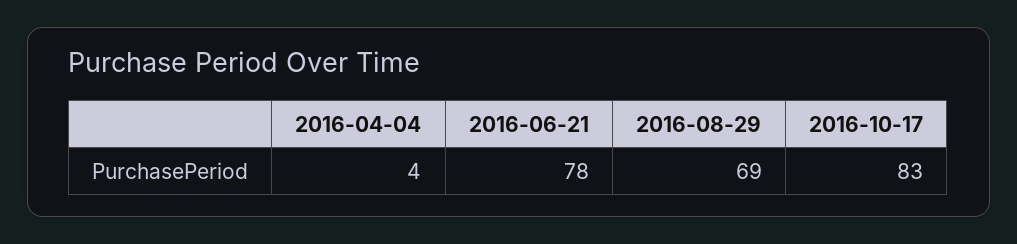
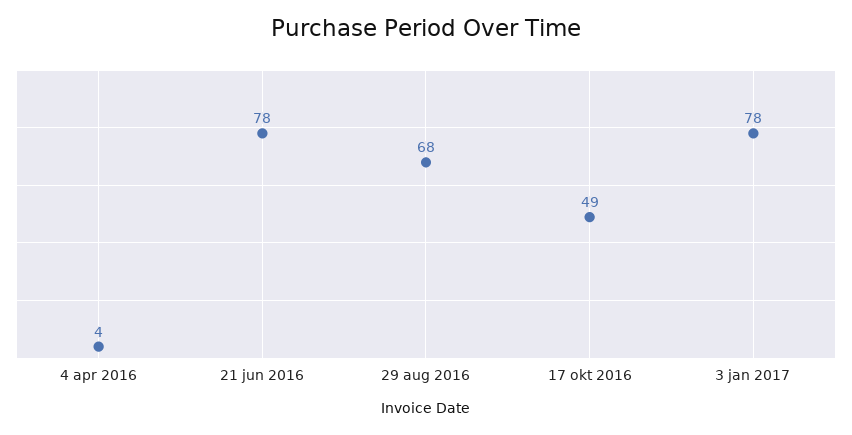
2016-08-29: 69 -> 68
2016-10-17: 83 -> 49
3 jan 2017: none -> 78

